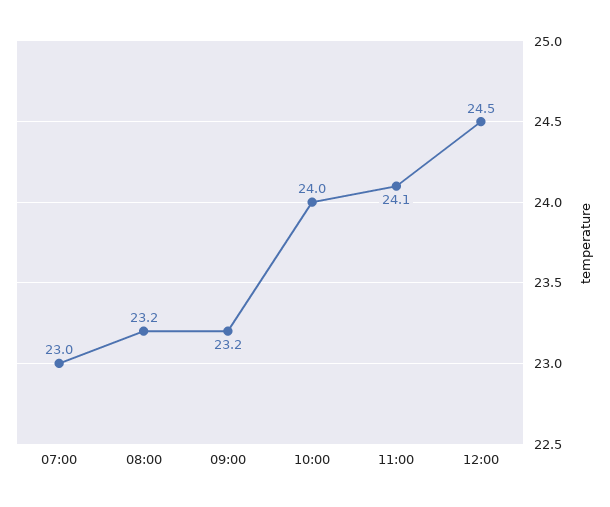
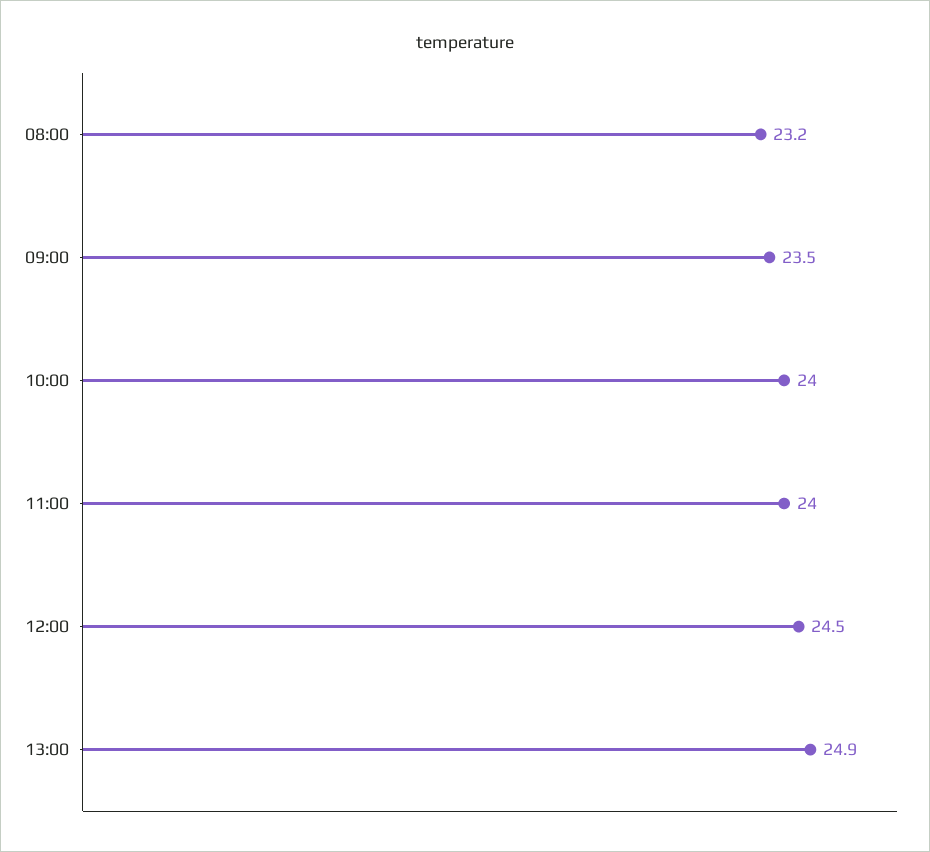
07:00: 23 -> none
09:00: 23.2 -> 23.5
11:00: 24.1 -> 24
13:00: none -> 24.9

